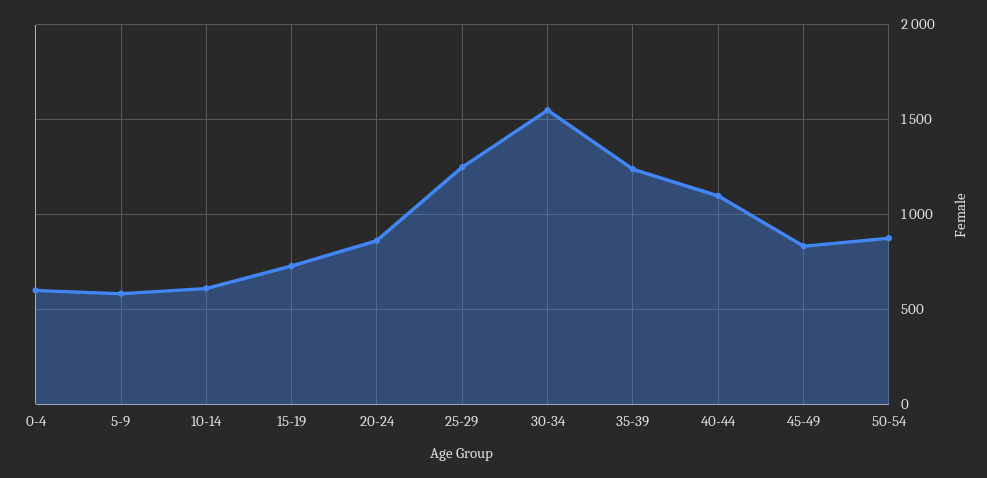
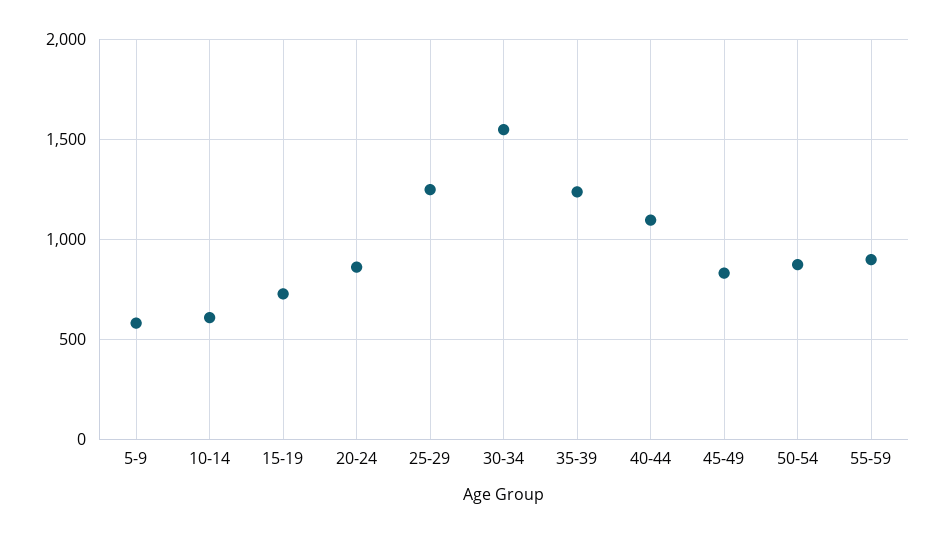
0-4: 600 -> none
55-59: none -> 900

